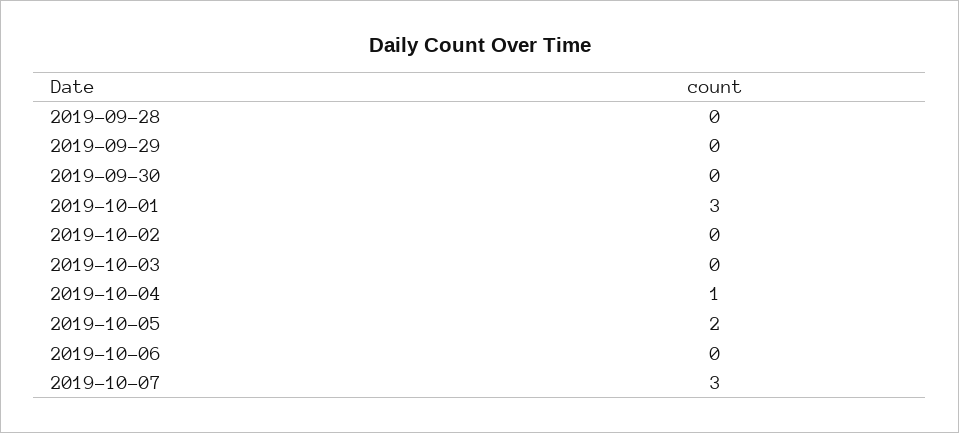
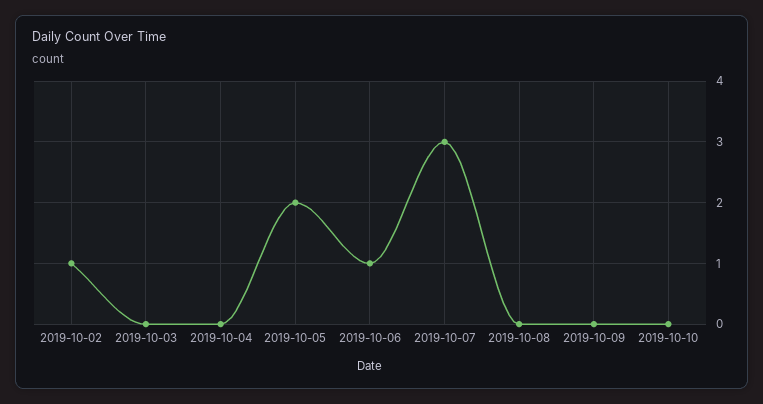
2019-09-28: 0 -> none
2019-09-29: 0 -> none
2019-09-30: 0 -> none
2019-10-01: 3 -> none
2019-10-02: 0 -> 1
2019-10-04: 1 -> 0
2019-10-06: 0 -> 1
2019-10-08: none -> 0
2019-10-09: none -> 0
2019-10-10: none -> 0

